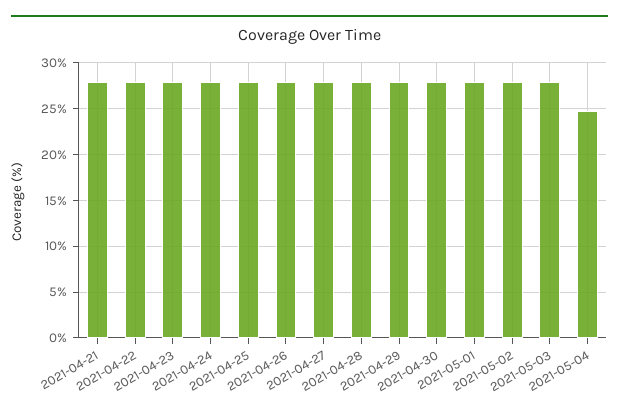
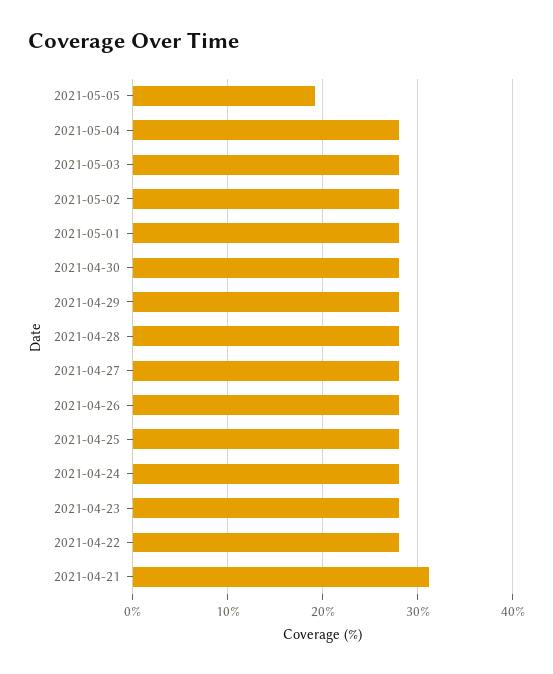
2021-04-21: 28 -> 31
2021-05-04: 25 -> 28
2021-05-05: none -> 19

